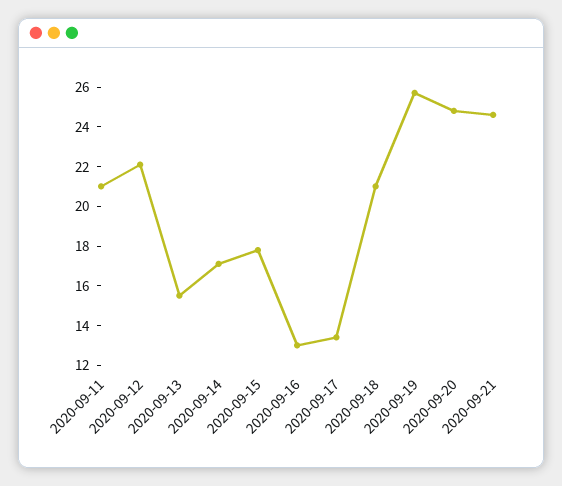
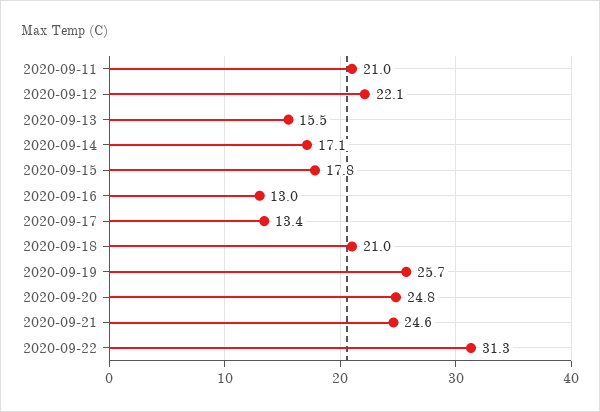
2020-09-22: none -> 31.3

